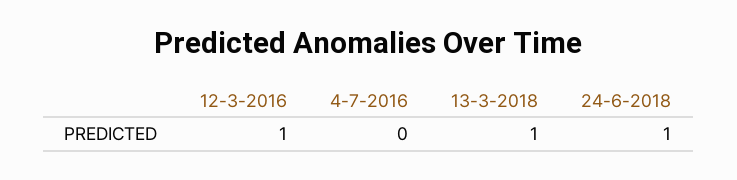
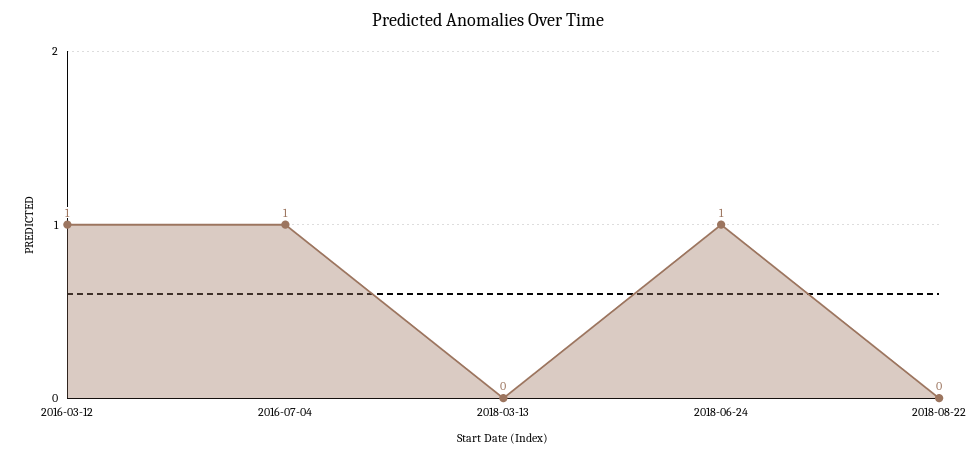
4-7-2016: 0 -> 1
13-3-2018: 1 -> 0
2018-08-22: none -> 0

